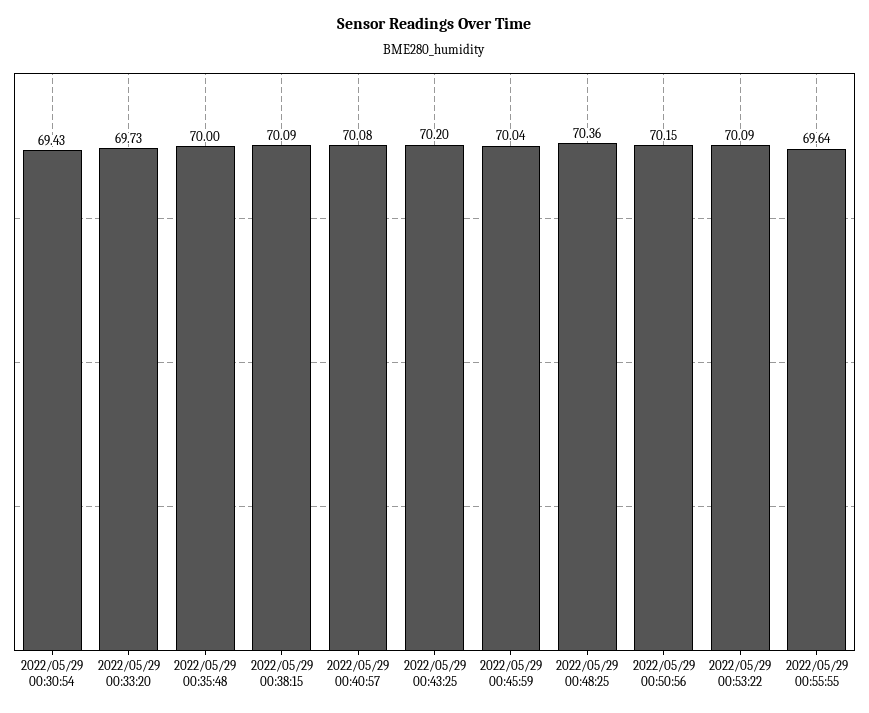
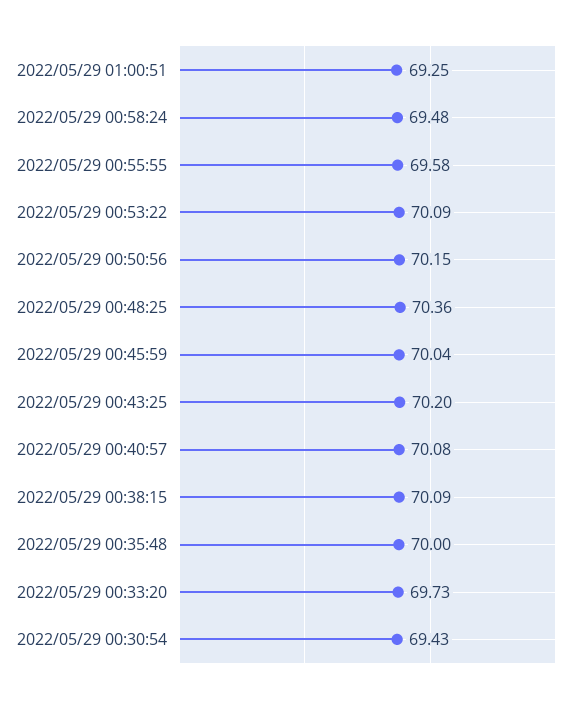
2022/05/29 00:55:55: 69.64 -> 69.58
2022/05/29 01:00:51: none -> 69.25
2022/05/29 00:58:24: none -> 69.48

